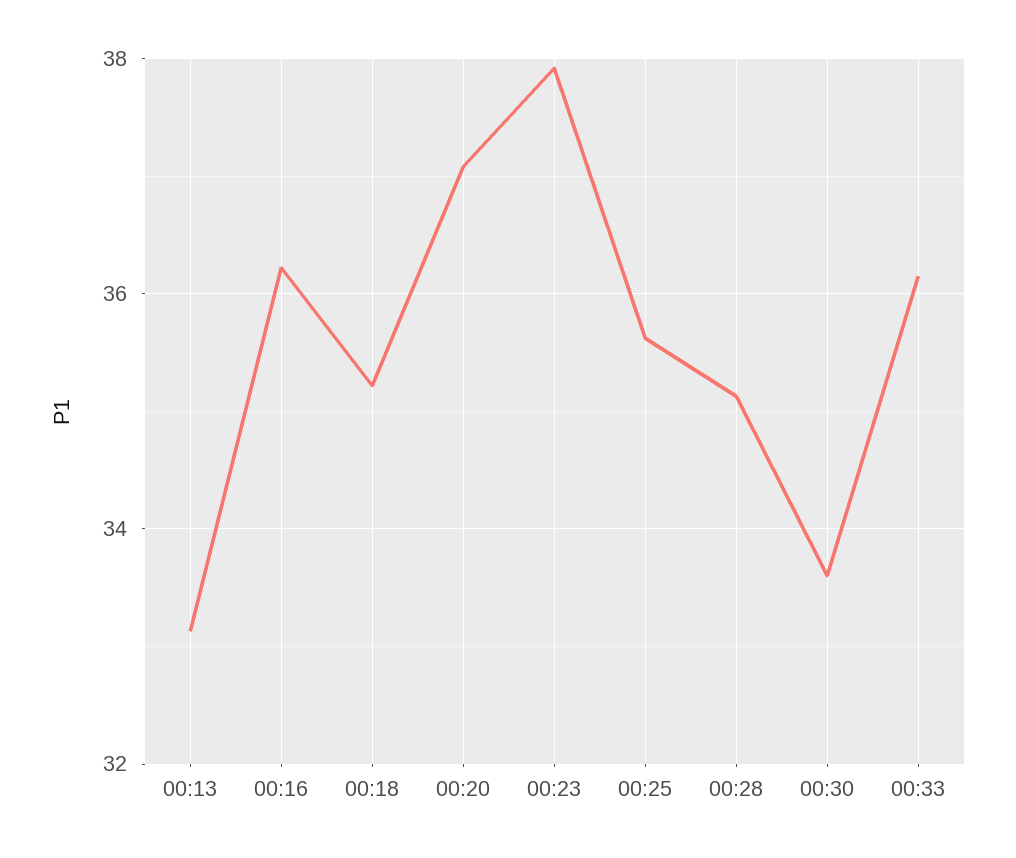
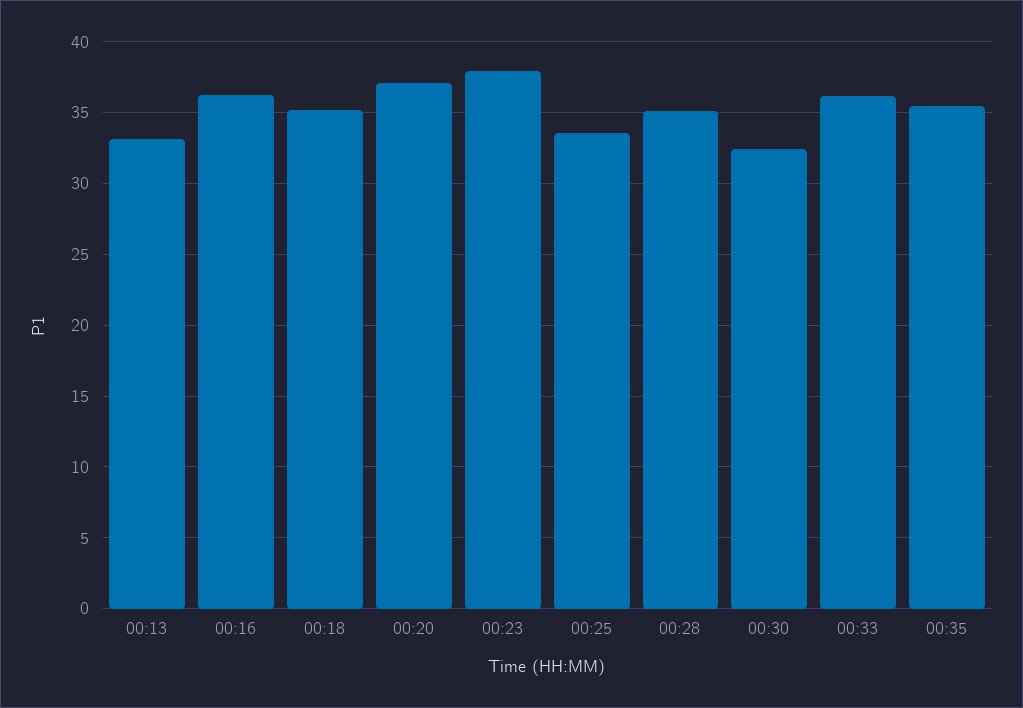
00:25: 35.6 -> 33.5
00:30: 33.6 -> 32.5
00:35: none -> 35.5

